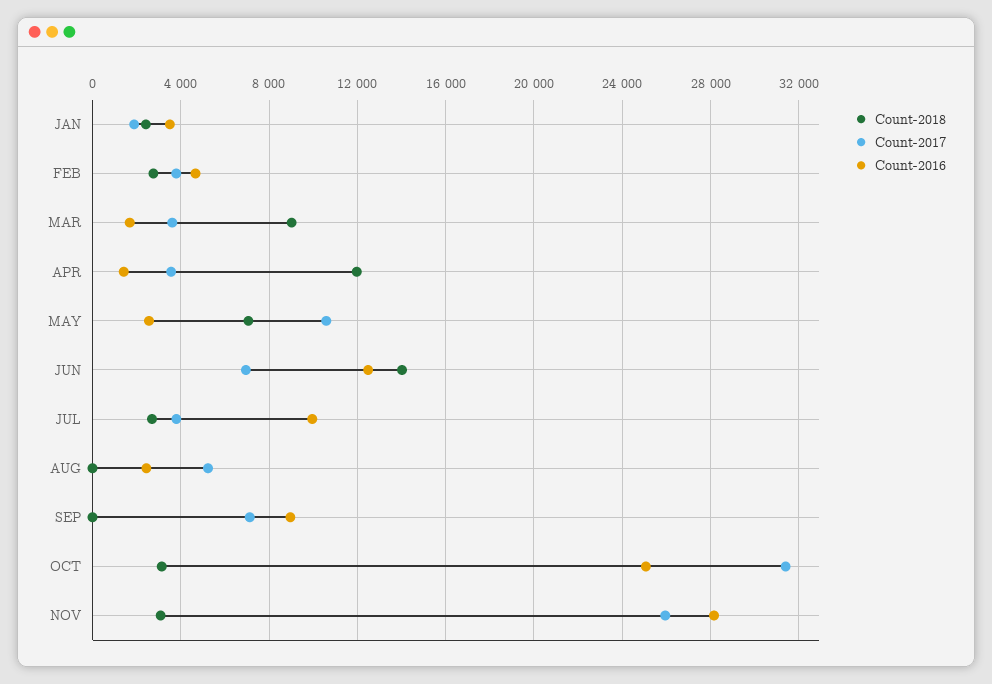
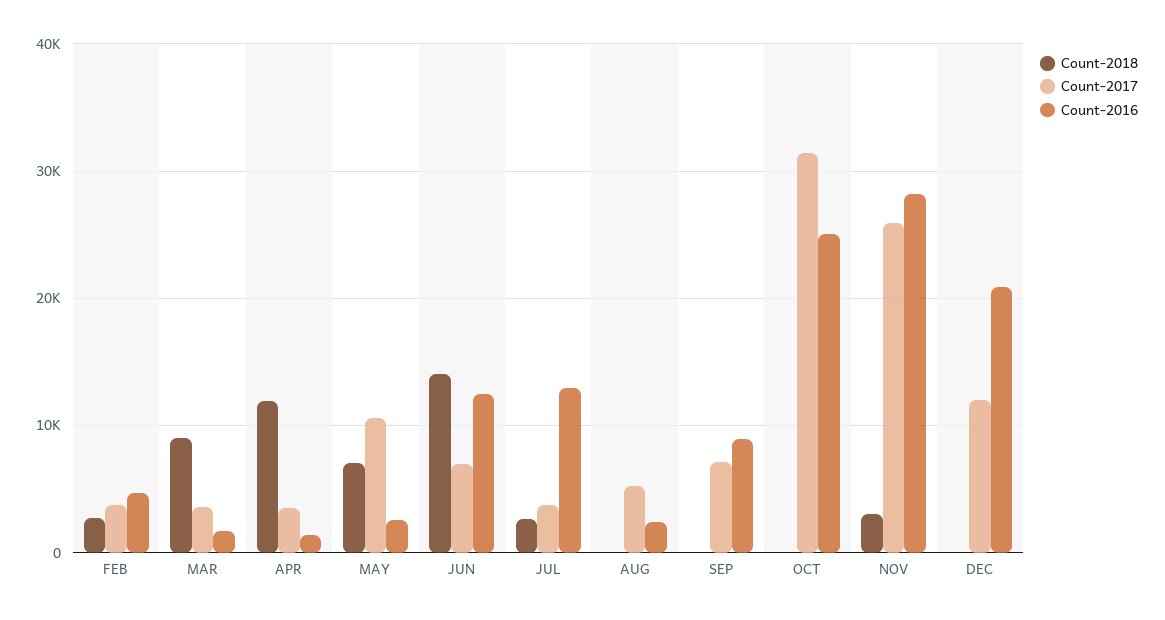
Count-2018, JAN: 2500 -> none
Count-2017, JAN: 2000 -> none
Count-2016, JAN: 3500 -> none
Count-2016, JUL: 10000 -> 13000
Count-2018, OCT: 3000 -> 0
Count-2018, DEC: none -> 0
Count-2017, DEC: none -> 12000
Count-2016, DEC: none -> 21000

